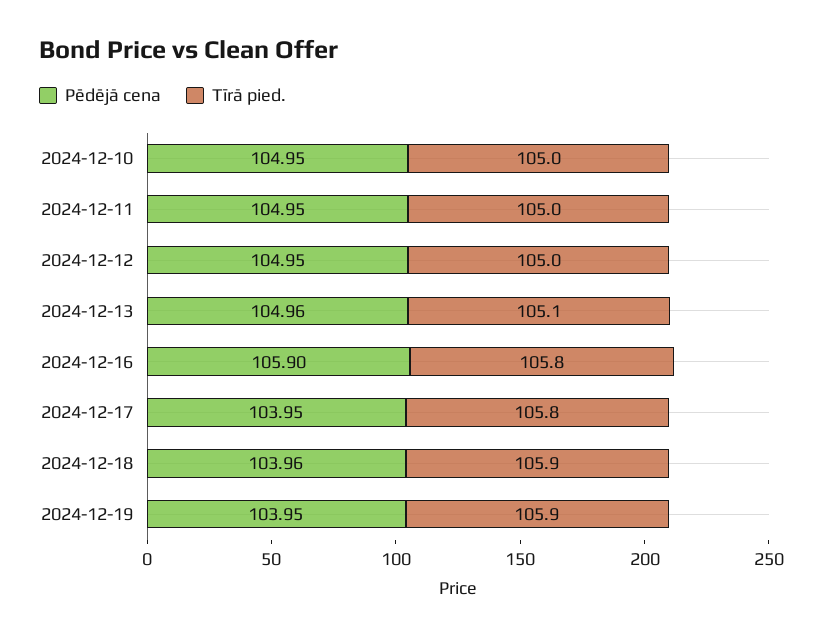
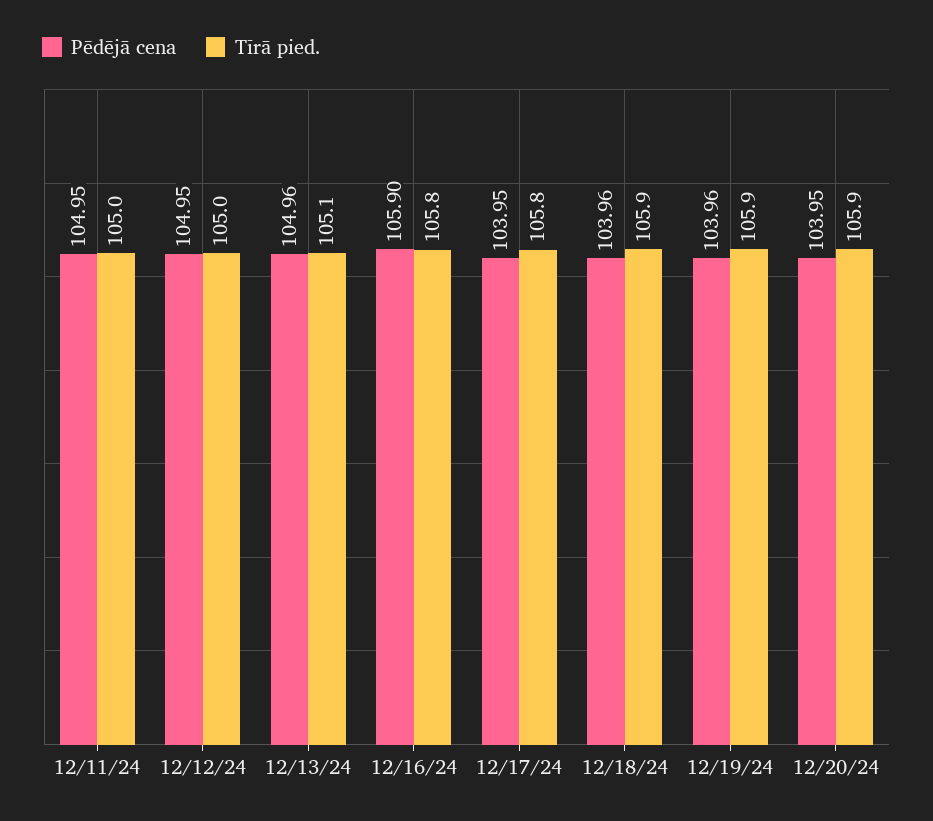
Pēdējā cena, 2024-12-10: 104.95 -> none
Tīrā pied., 2024-12-10: 105 -> none
Pēdējā cena, 2024-12-19: 103.95 -> 103.96
Pēdējā cena, 12/20/24: none -> 103.95
Tīrā pied., 12/20/24: none -> 105.9

